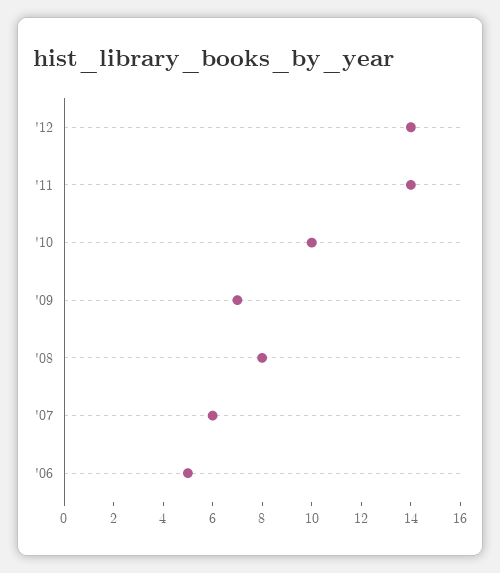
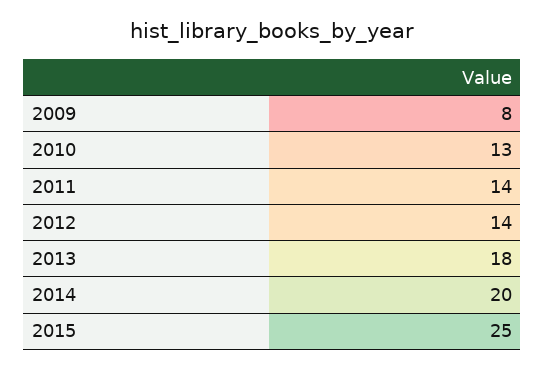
'10: 10 -> 13
'09: 7 -> 8
'08: 8 -> none
'07: 6 -> none
'06: 5 -> none
2013: none -> 18
2014: none -> 20
2015: none -> 25

